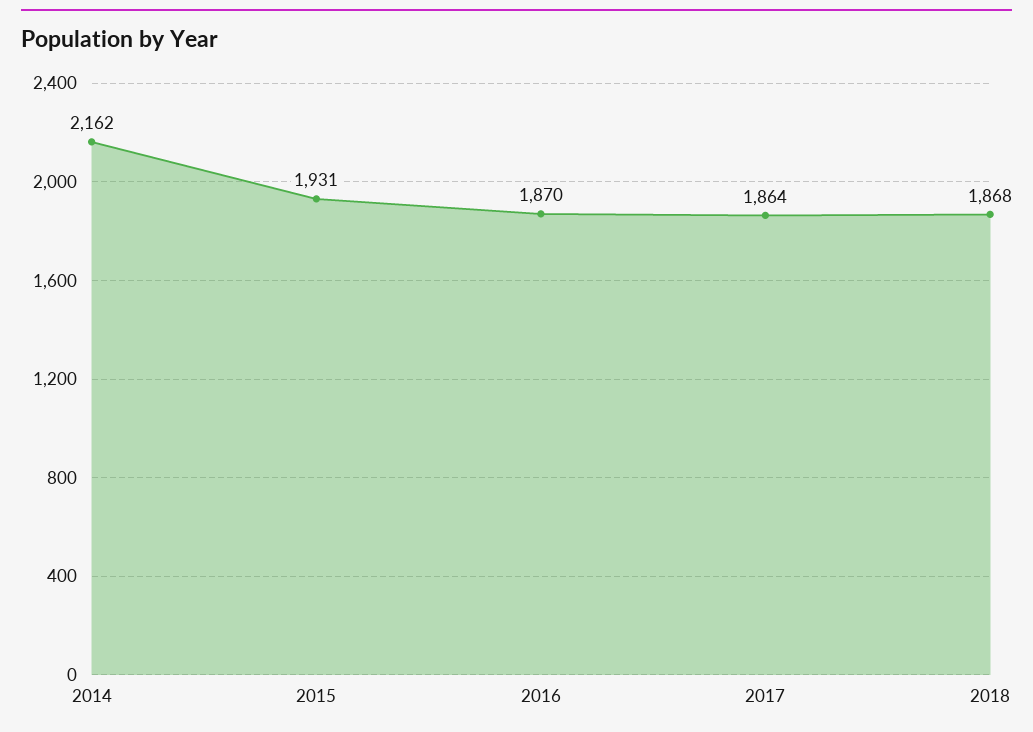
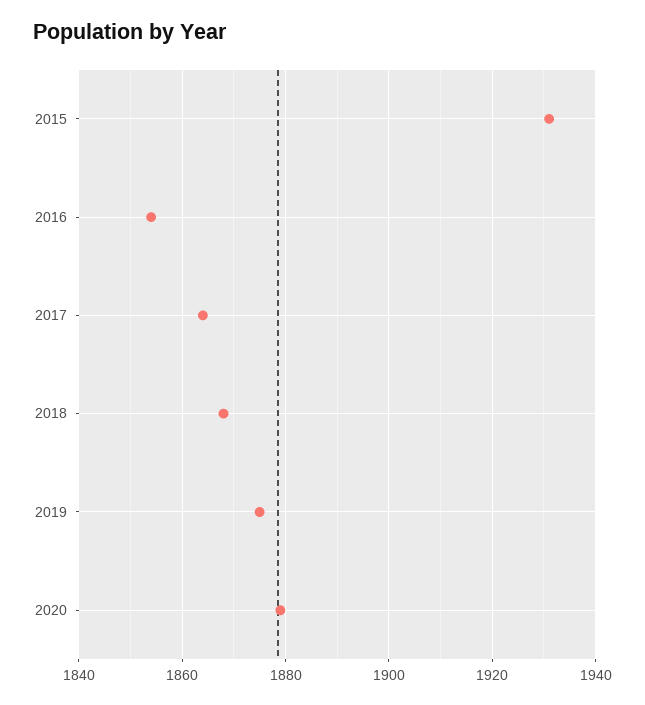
2014: 2162 -> none
2016: 1870 -> 1855
2019: none -> 1875
2020: none -> 1880

